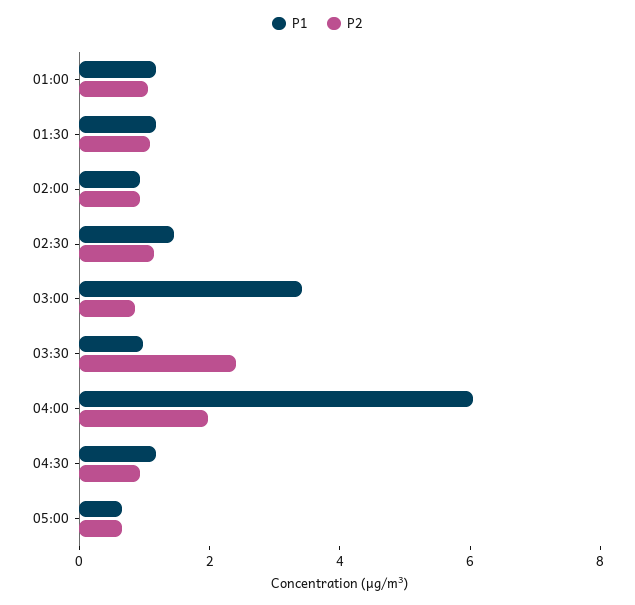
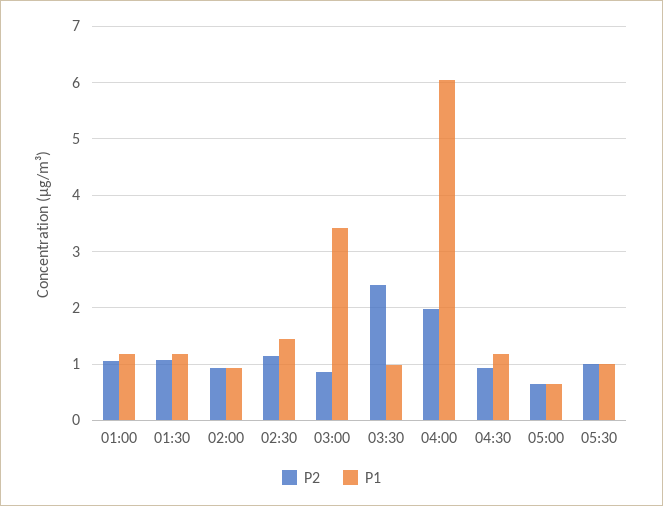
P2, 05:30: none -> 1
P1, 05:30: none -> 1

